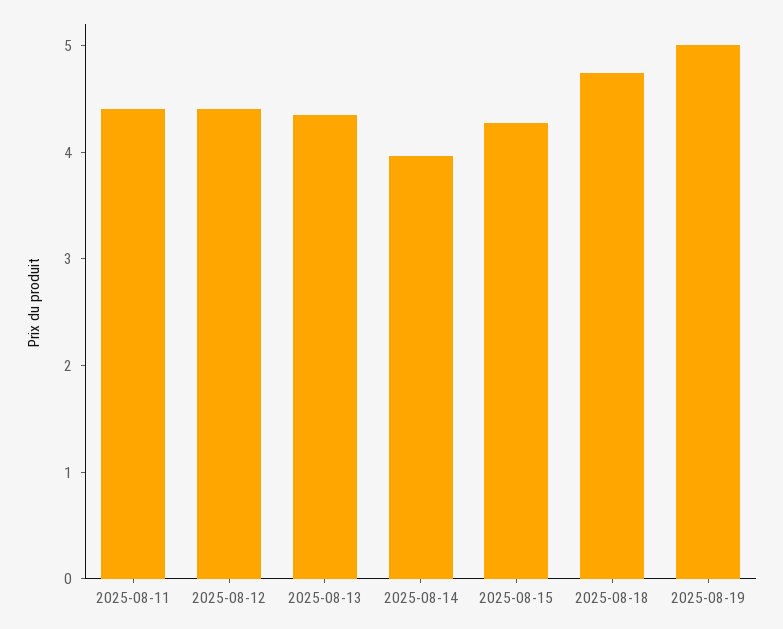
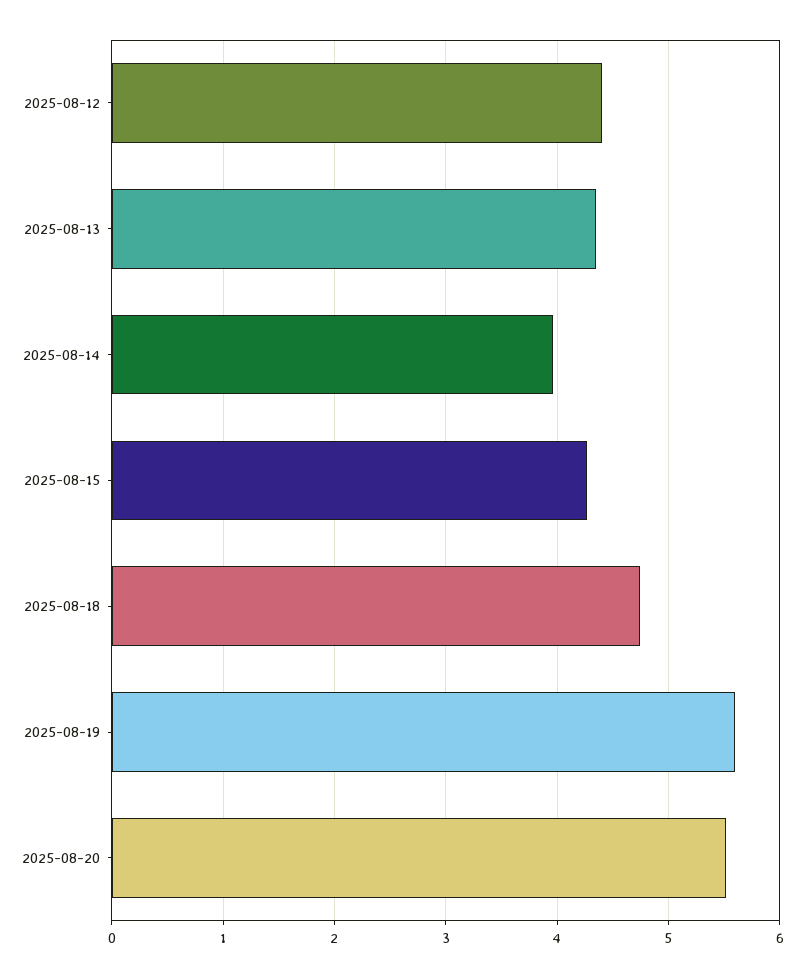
2025-08-11: 4.4 -> none
2025-08-19: 5 -> 5.6
2025-08-20: none -> 5.5

